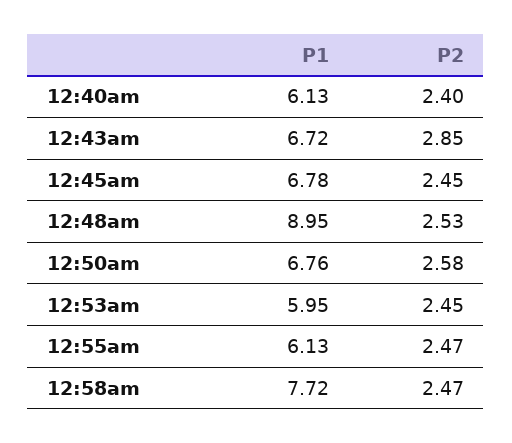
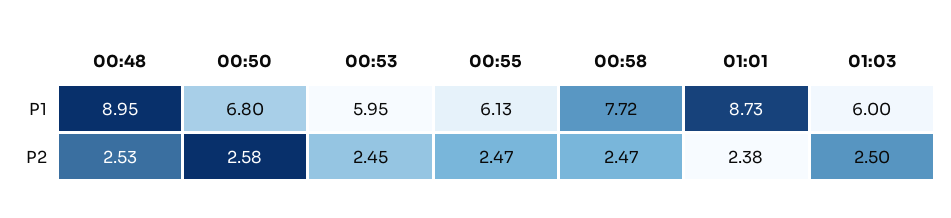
P1, 12:40am: 6.13 -> none
P2, 12:40am: 2.4 -> none
P1, 12:43am: 6.72 -> none
P2, 12:43am: 2.85 -> none
P1, 12:45am: 6.78 -> none
P2, 12:45am: 2.45 -> none
P1, 12:50am: 6.76 -> 6.8
P1, 01:01: none -> 8.73
P1, 01:03: none -> 6
P2, 01:01: none -> 2.38
P2, 01:03: none -> 2.5

